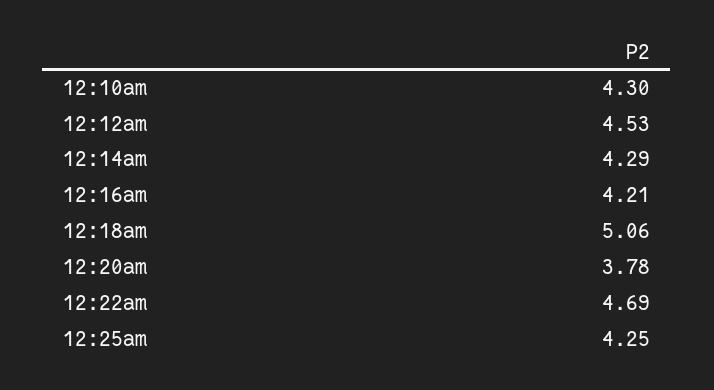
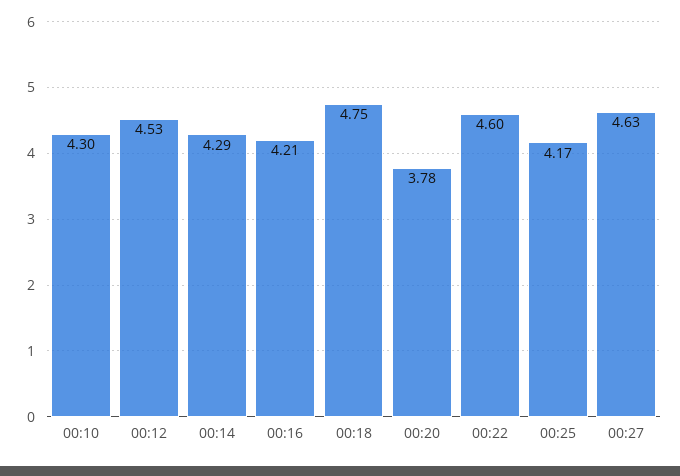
12:18am: 5.06 -> 4.75
12:22am: 4.69 -> 4.6
12:25am: 4.25 -> 4.17
00:27: none -> 4.63

